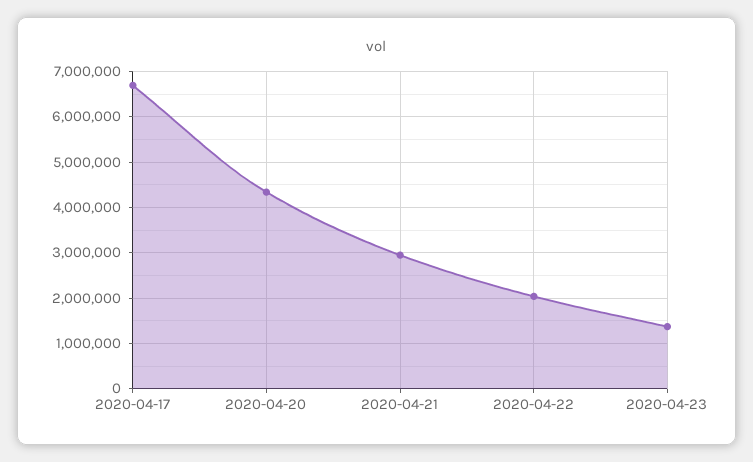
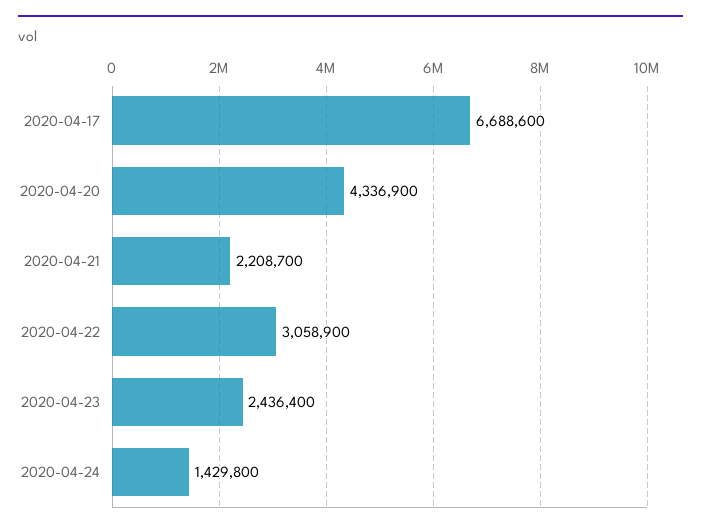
2020-04-21: 3000000 -> 2208700
2020-04-22: 2000000 -> 3058900
2020-04-23: 1400000 -> 2436400
2020-04-24: none -> 1429800

